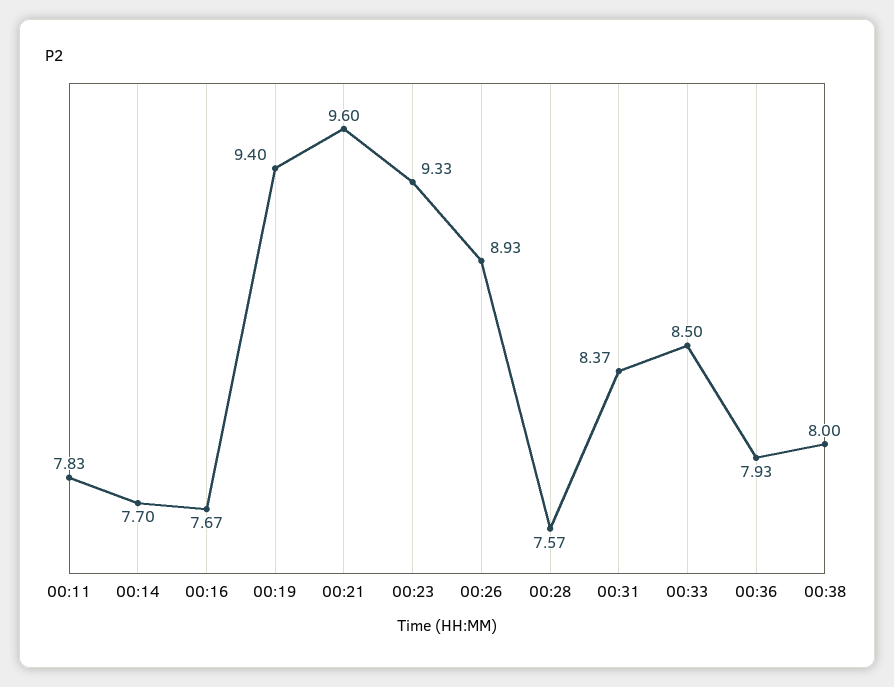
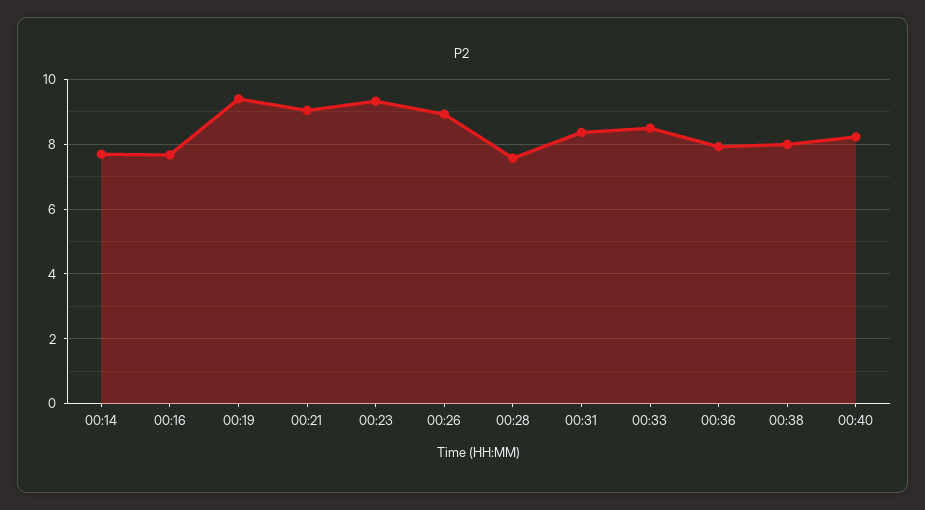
00:11: 7.83 -> none
00:21: 9.6 -> 9
00:40: none -> 8.2

